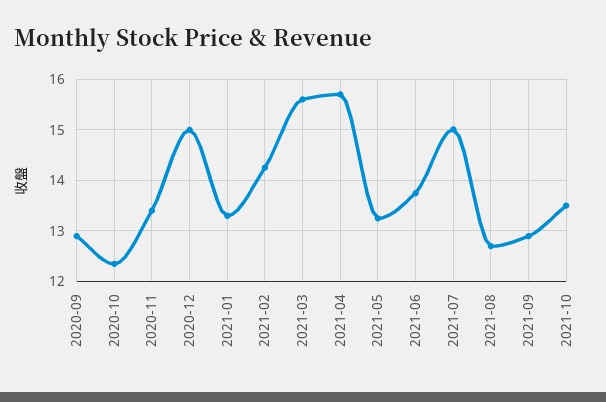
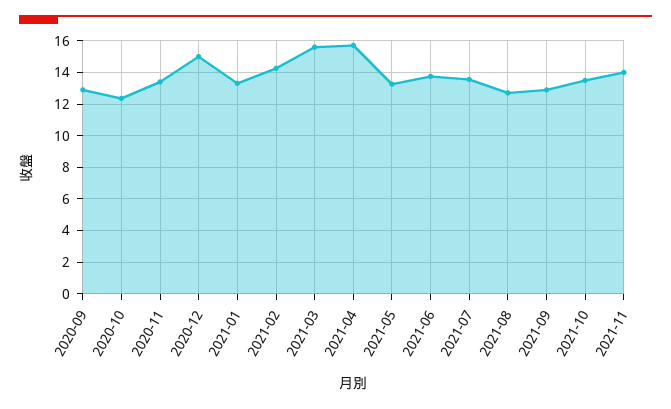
2021-07: 15 -> 13.5
2021-11: none -> 14

